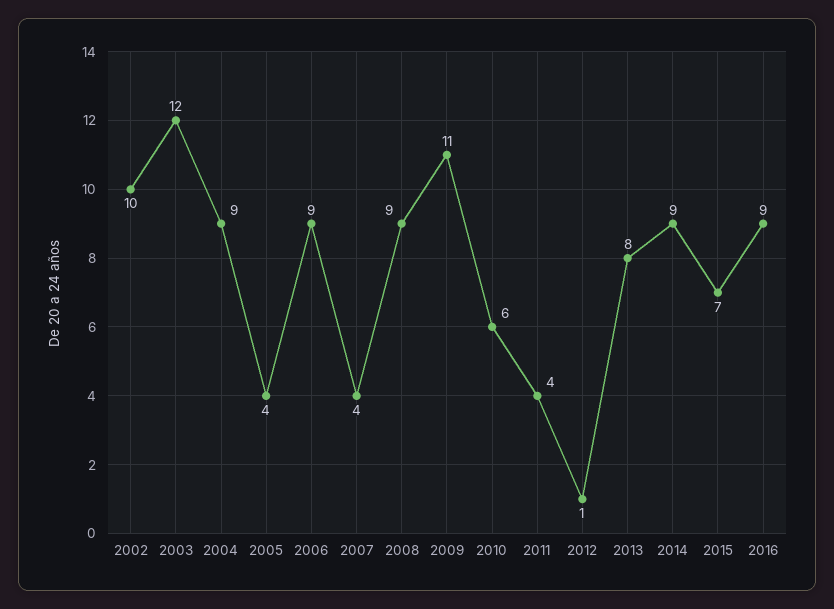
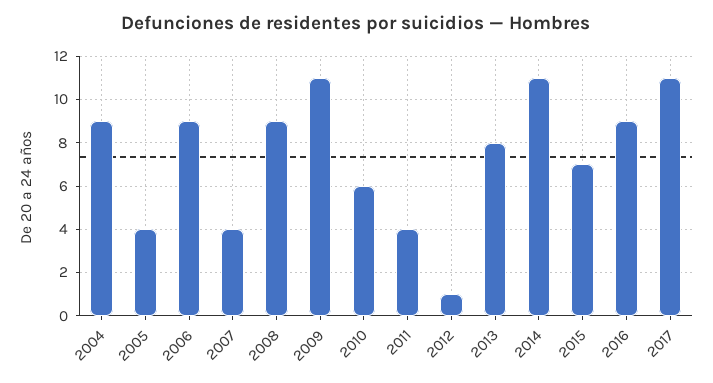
2002: 10 -> none
2003: 12 -> none
2014: 9 -> 11
2017: none -> 11

